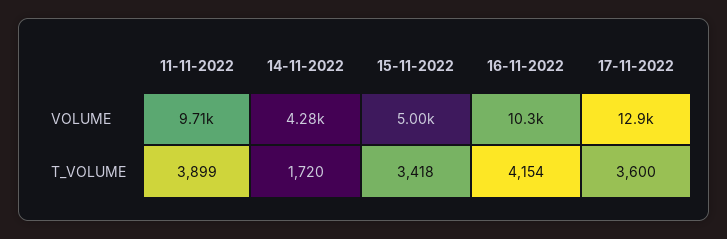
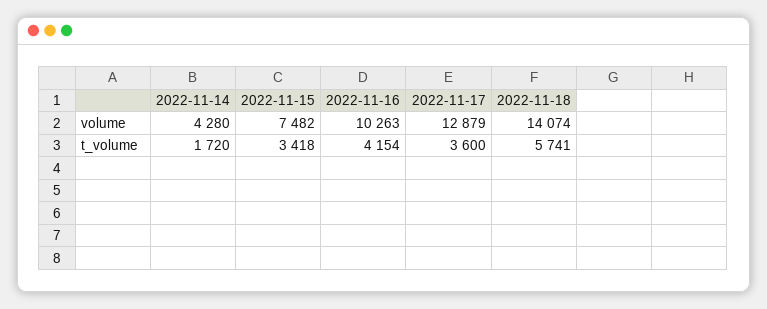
11-11-2022, VOLUME: 9710 -> none
15-11-2022, VOLUME: 5000 -> 7482
11-11-2022, T_VOLUME: 3899 -> none
2022-11-18, VOLUME: none -> 14074
2022-11-18, T_VOLUME: none -> 5741

